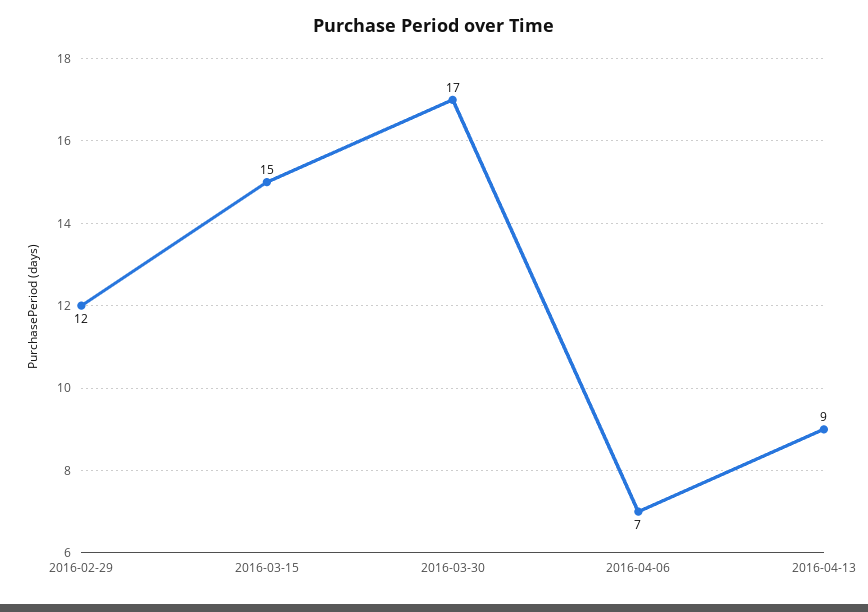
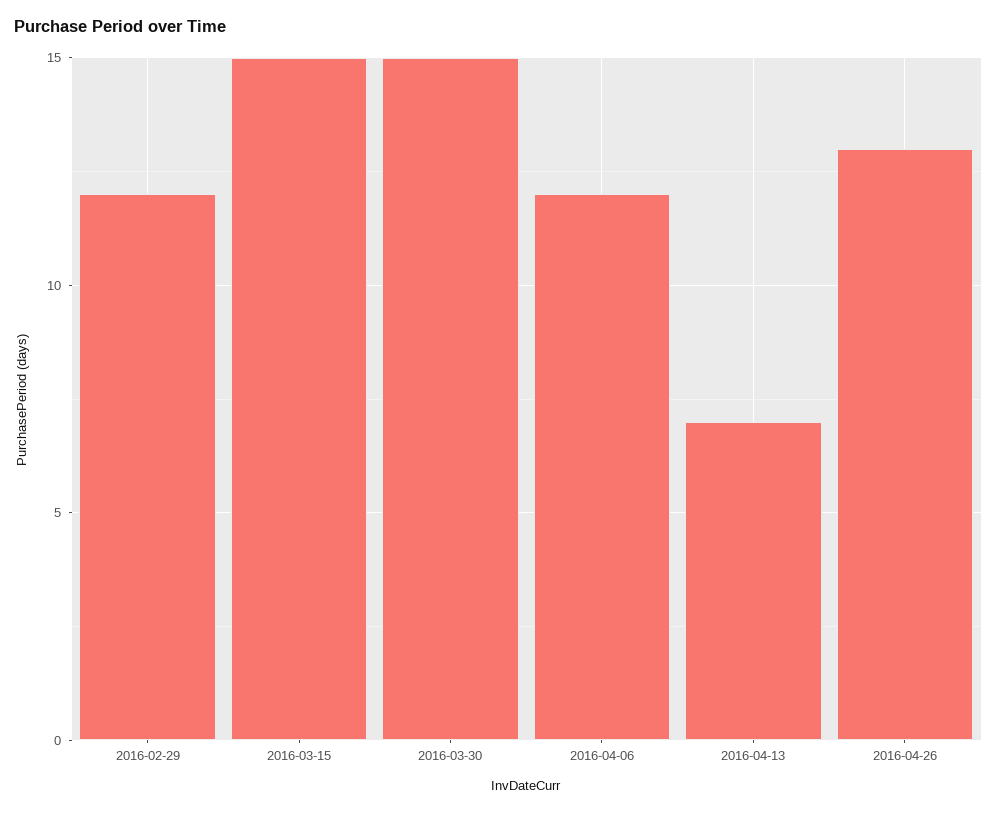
2016-03-30: 17 -> 15
2016-04-06: 7 -> 12
2016-04-13: 9 -> 7
2016-04-26: none -> 13

